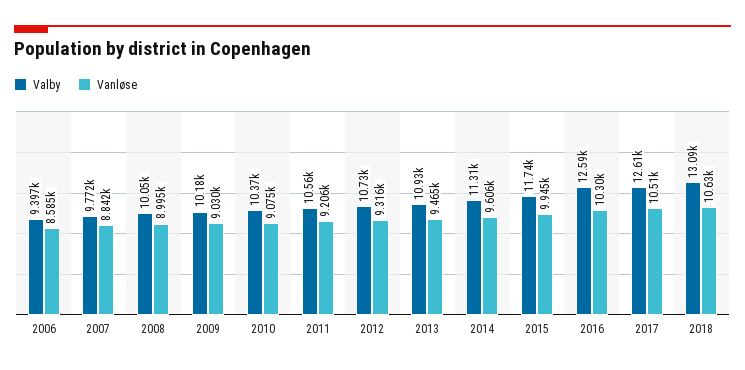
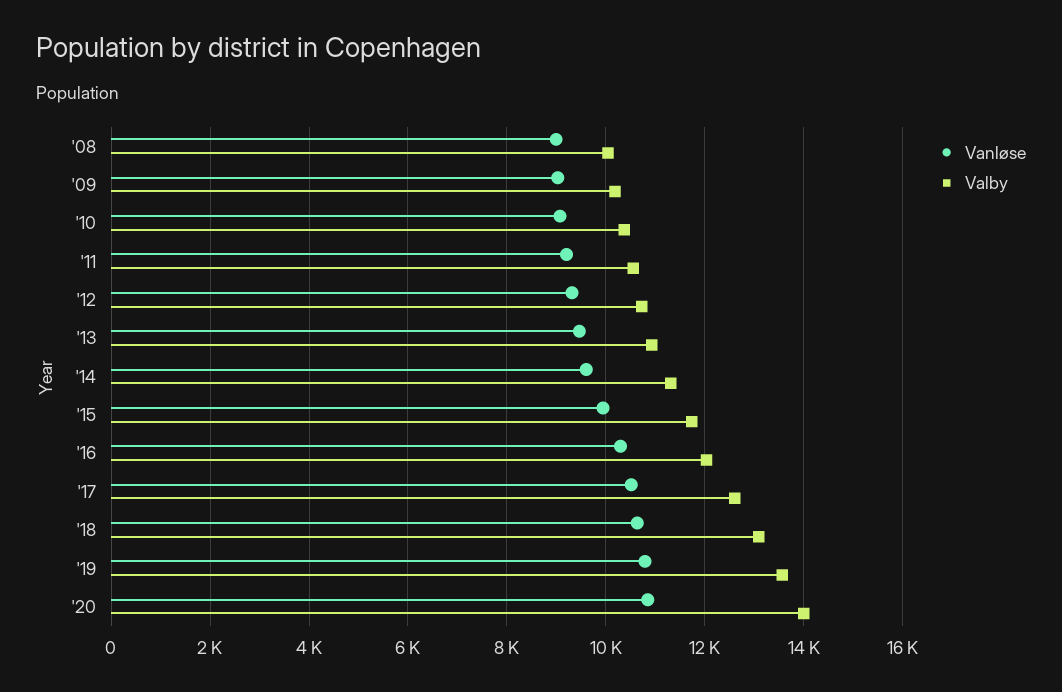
Valby, 2006: 9397 -> none
Vanløse, 2006: 8585 -> none
Valby, 2007: 9772 -> none
Vanløse, 2007: 8842 -> none
Valby, 2016: 12590 -> 12000
Vanløse, '19: none -> 10800
Valby, '19: none -> 13600
Vanløse, '20: none -> 10800
Valby, '20: none -> 14000

